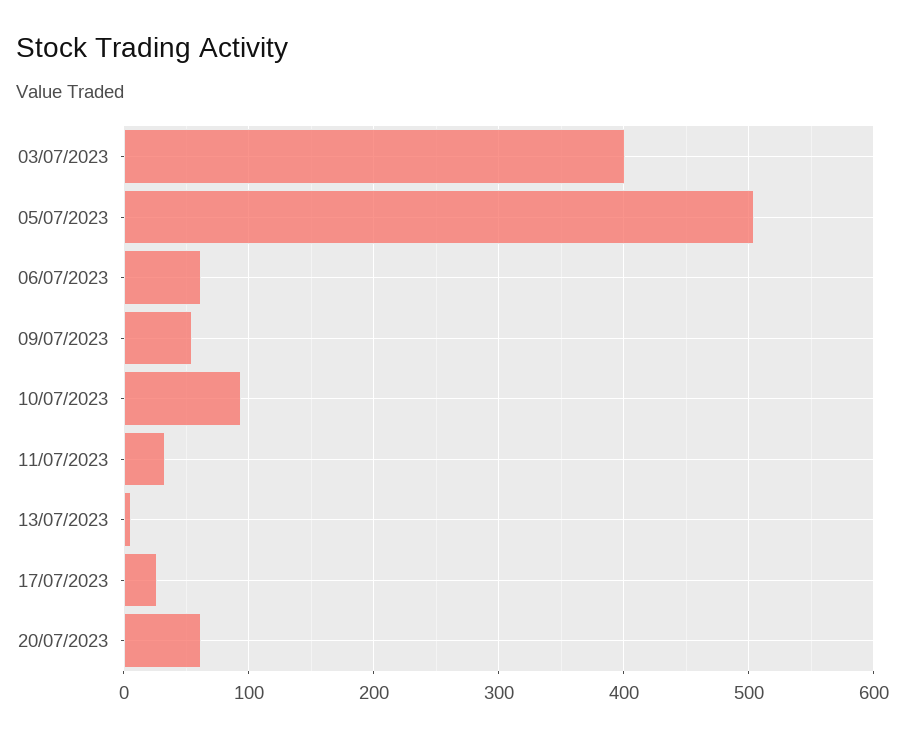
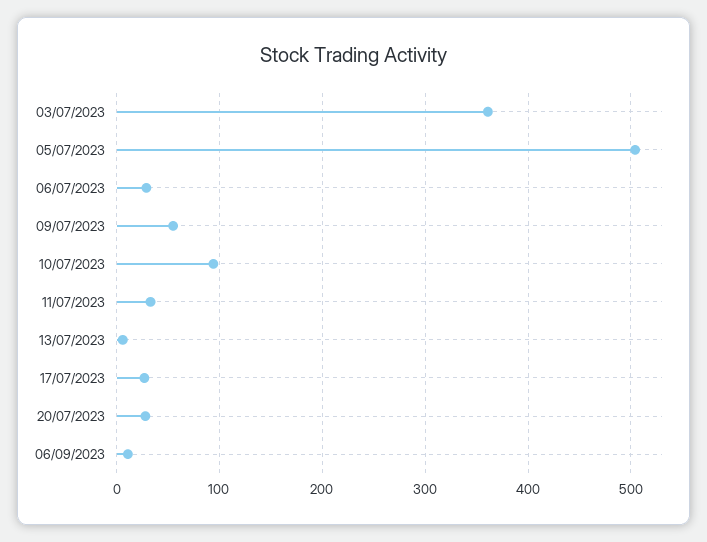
03/07/2023: 400 -> 360
06/07/2023: 60 -> 30
20/07/2023: 60 -> 30
06/09/2023: none -> 10

